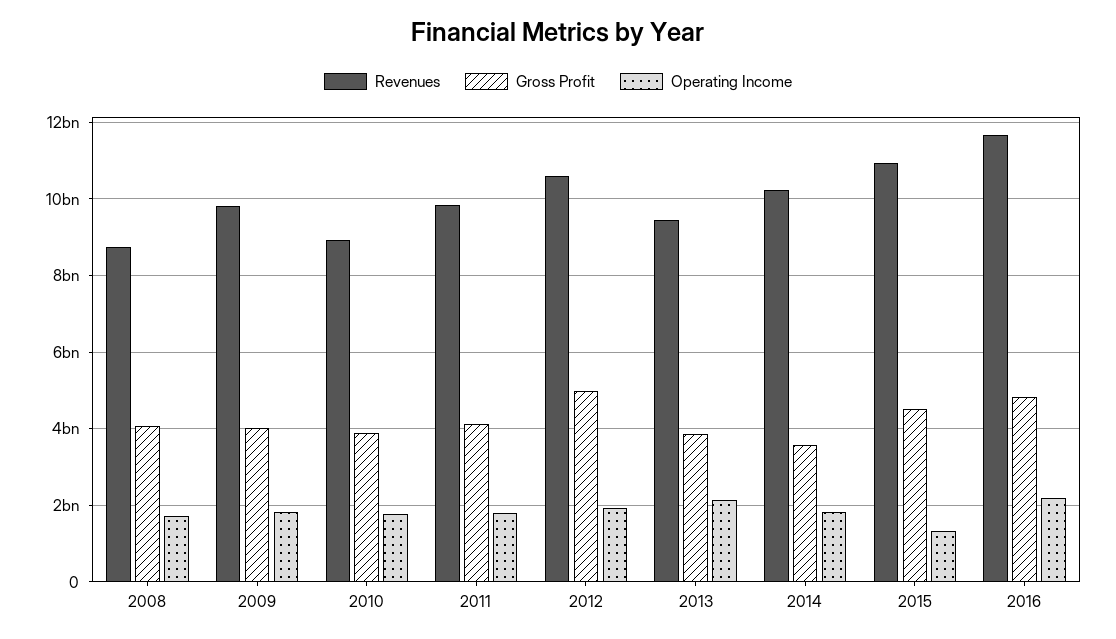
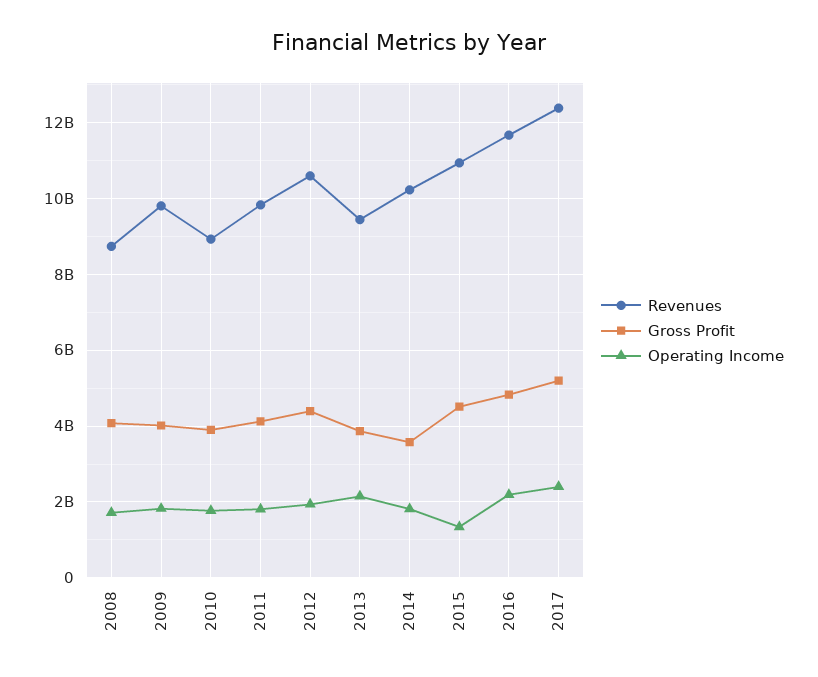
Gross Profit, 2012: 5000000000 -> 4400000000
Revenues, 2017: none -> 12400000000
Gross Profit, 2017: none -> 5200000000
Operating Income, 2017: none -> 2400000000

